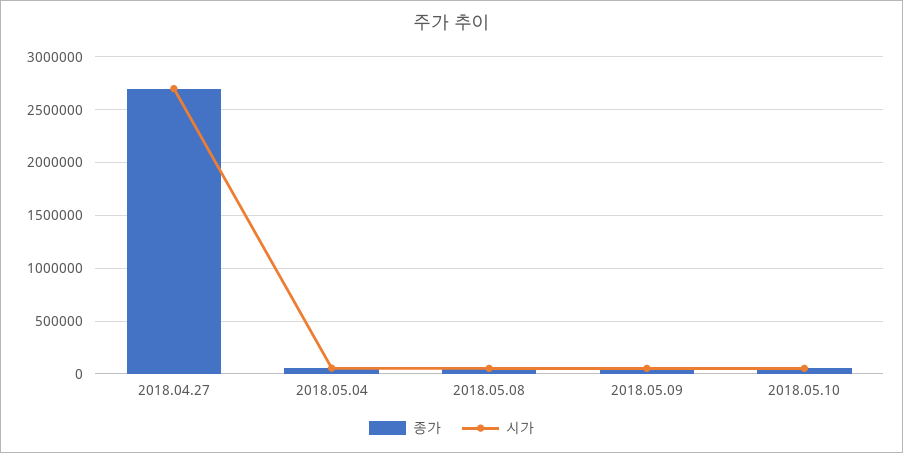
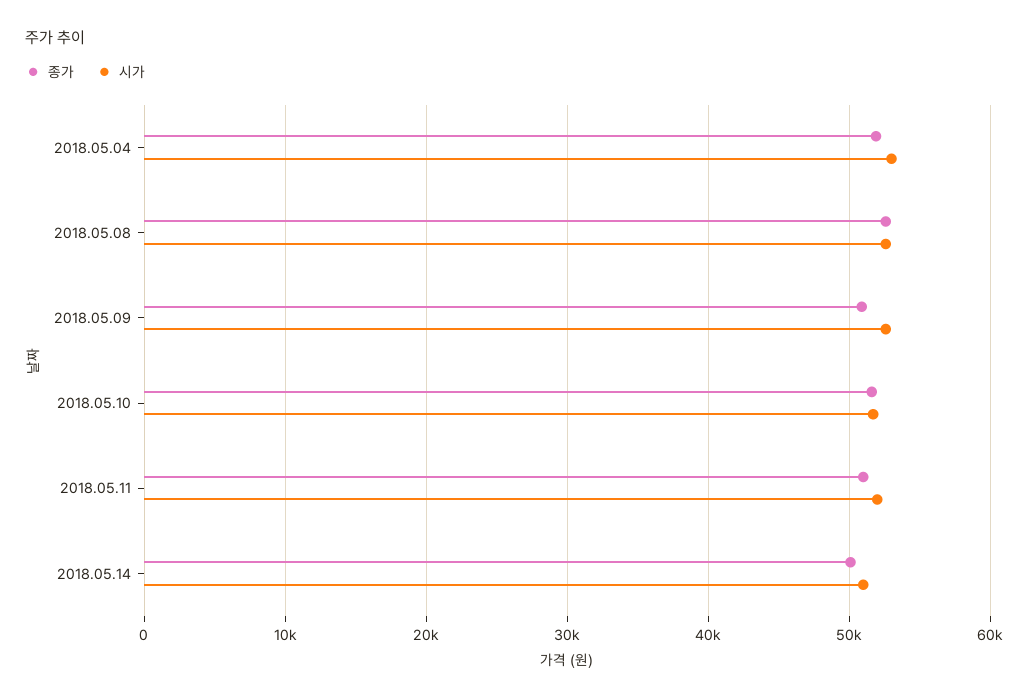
종가, 2018.04.27: 2700000 -> none
시가, 2018.04.27: 2700000 -> none
종가, 2018.05.11: none -> 51000
시가, 2018.05.11: none -> 52000
종가, 2018.05.14: none -> 50000
시가, 2018.05.14: none -> 51000

